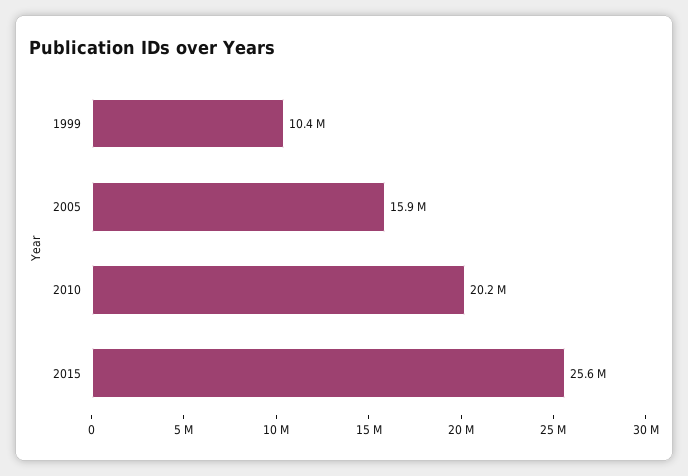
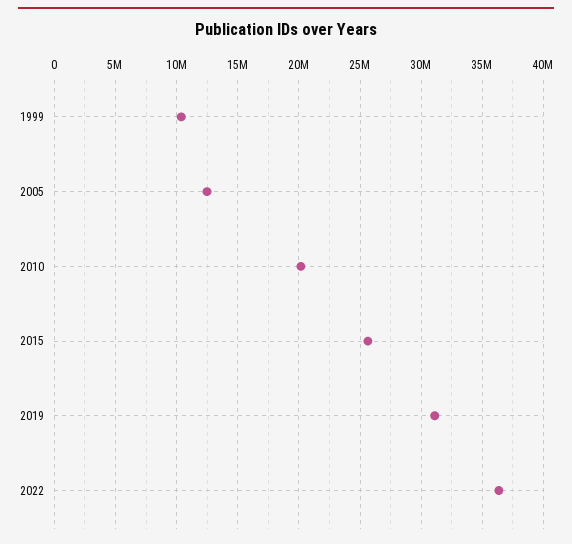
2005: 15900000 -> 12500000
2019: none -> 31000000
2022: none -> 36500000

